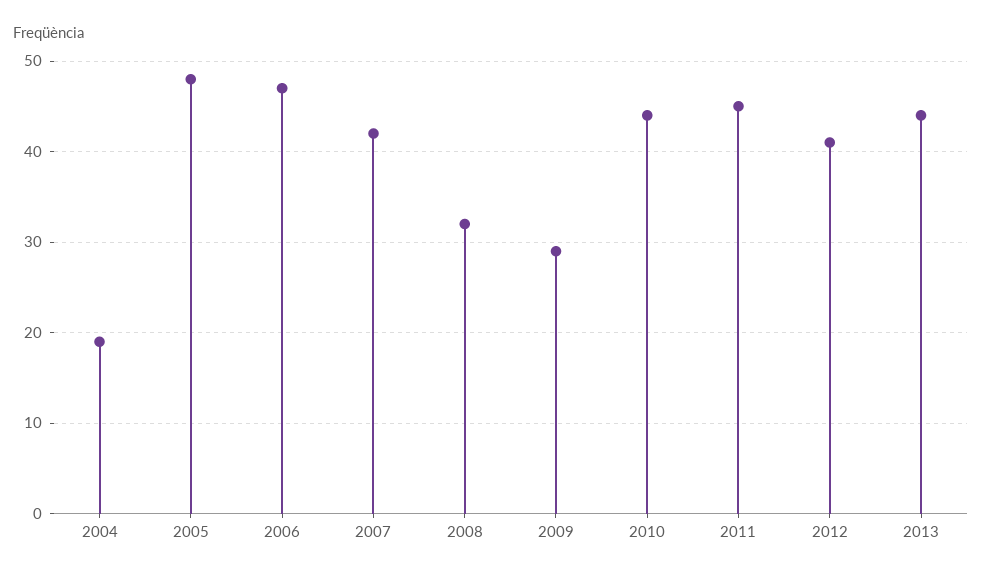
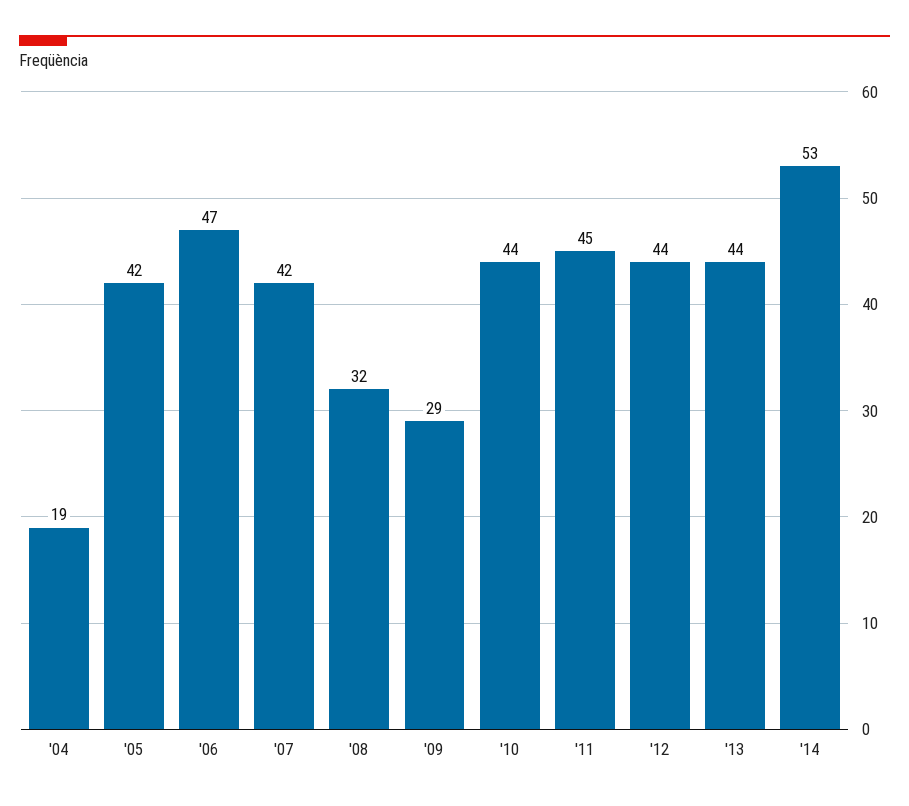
2005: 48 -> 42
2012: 41 -> 44
'14: none -> 53

